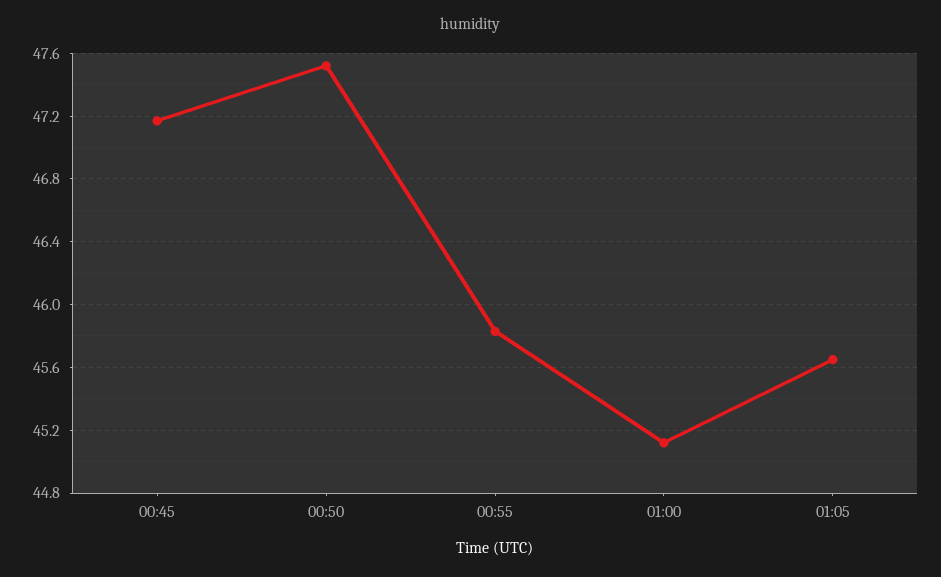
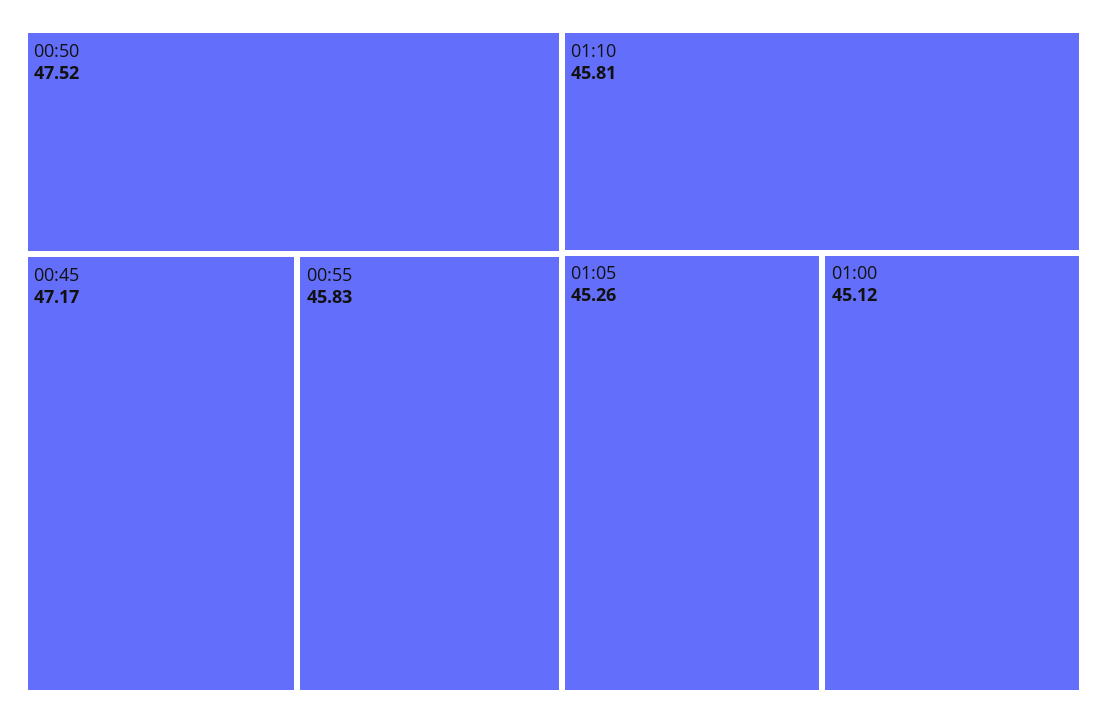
01:05: 45.65 -> 45.26
01:10: none -> 45.81

